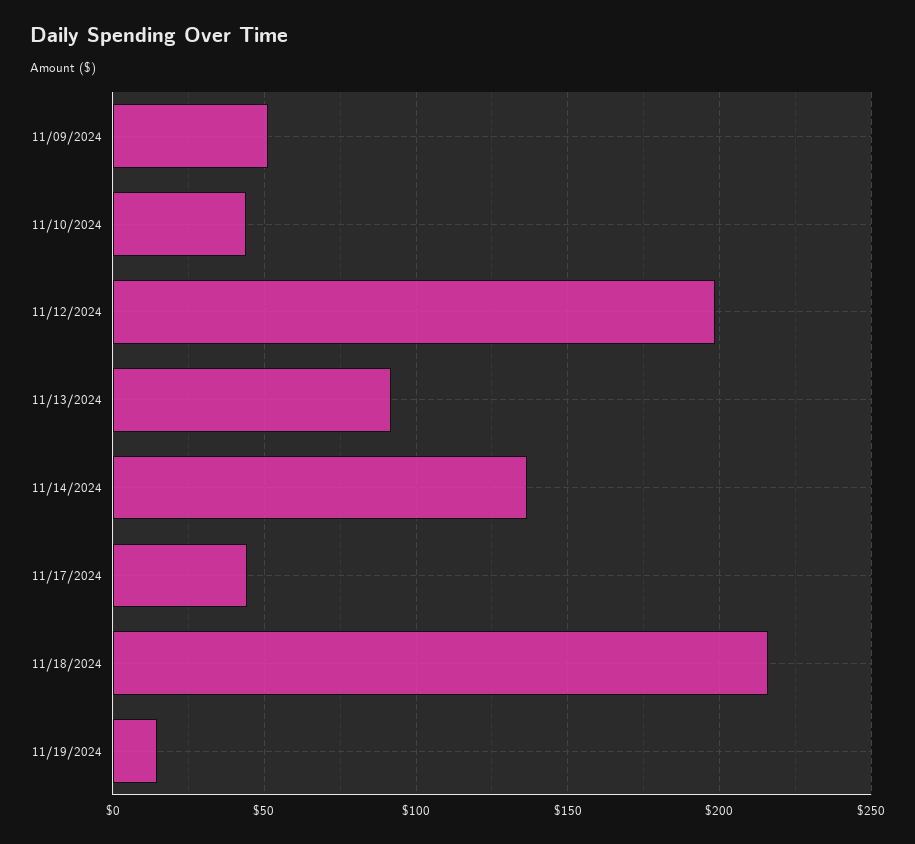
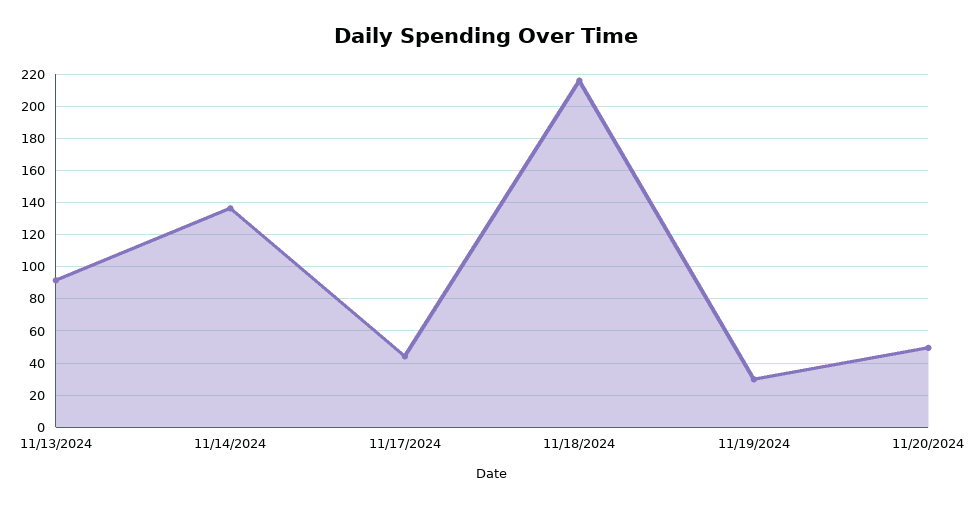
11/09/2024: 50 -> none
11/10/2024: 45 -> none
11/12/2024: 200 -> none
11/19/2024: 15 -> 30
11/20/2024: none -> 50

